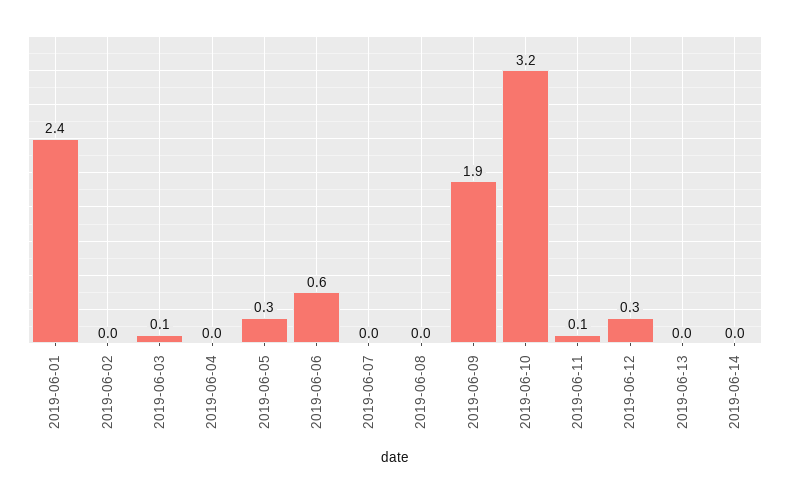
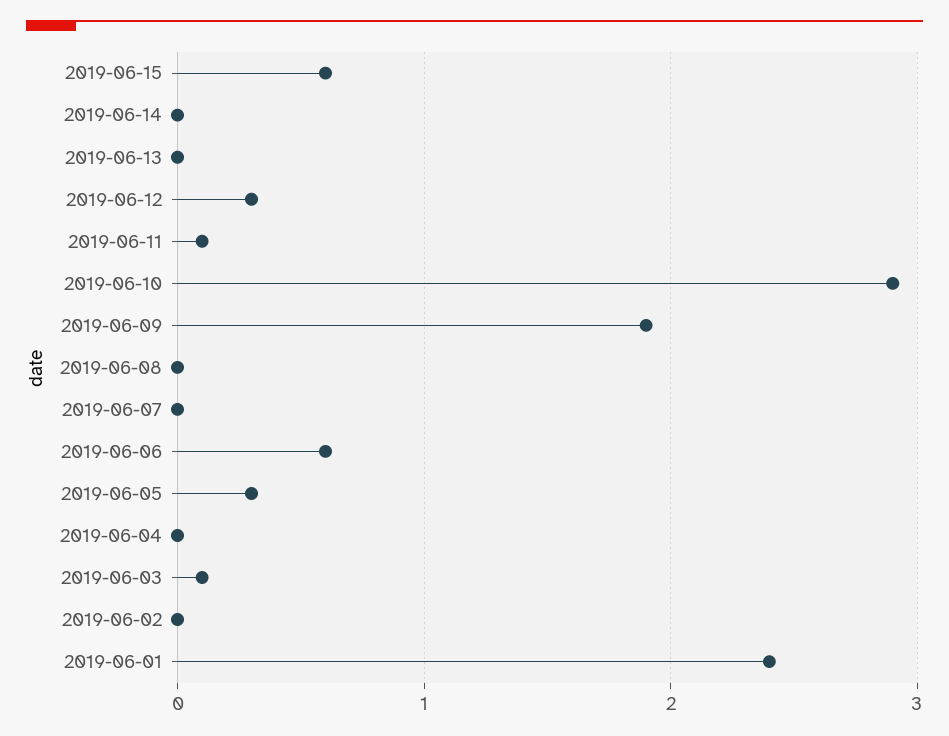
2019-06-10: 3.2 -> 2.9
2019-06-15: none -> 0.6

